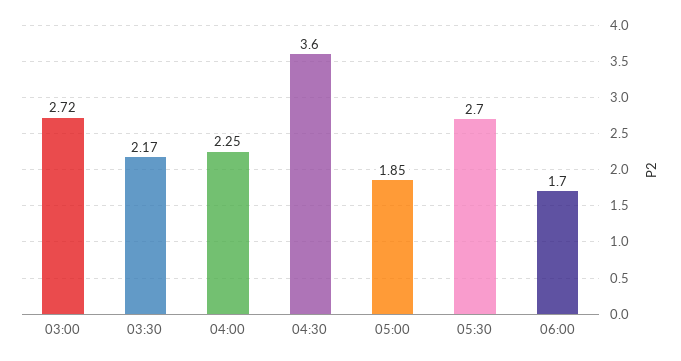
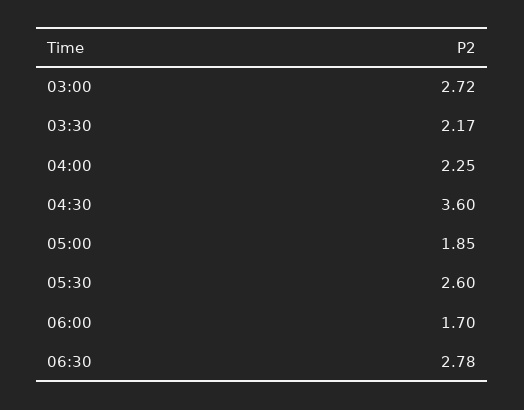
05:30: 2.7 -> 2.6
06:30: none -> 2.78

